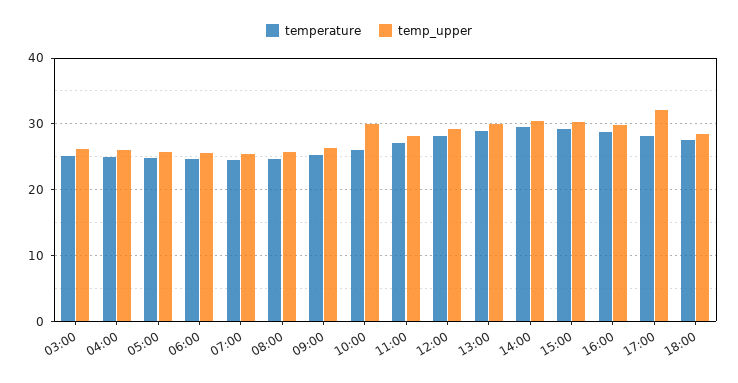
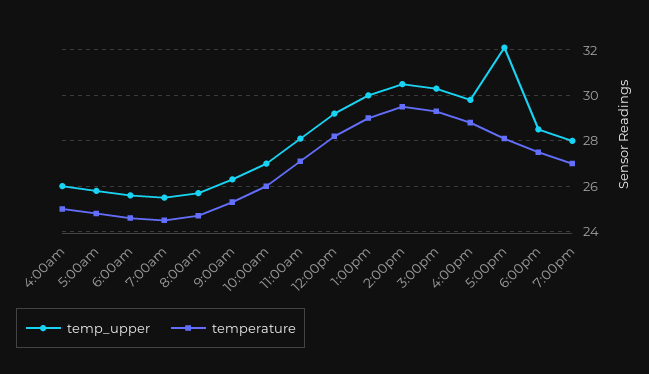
temperature, 03:00: 25 -> none
temp_upper, 03:00: 26 -> none
temp_upper, 10:00: 30 -> 27
temp_upper, 7:00pm: none -> 28
temperature, 7:00pm: none -> 27

